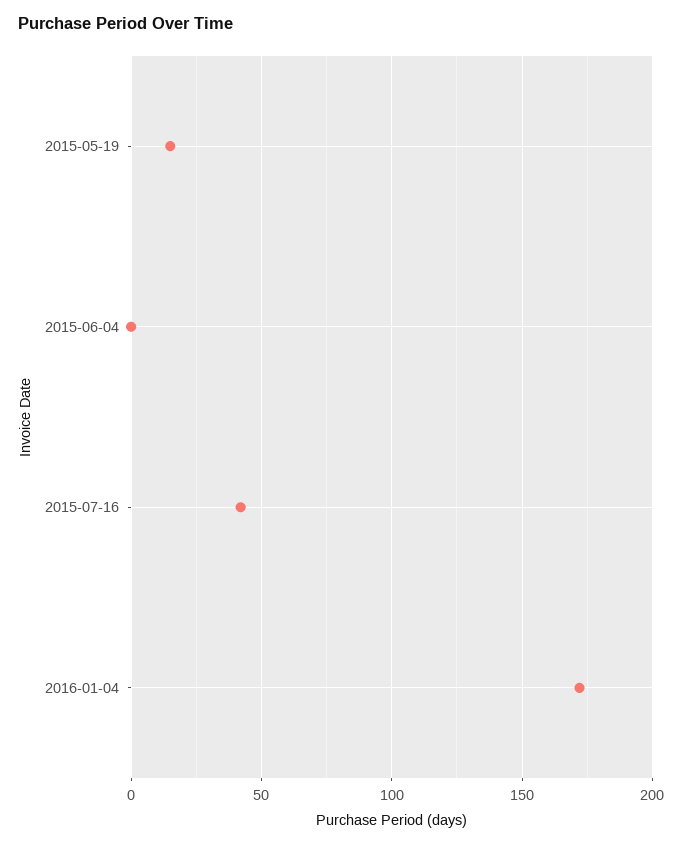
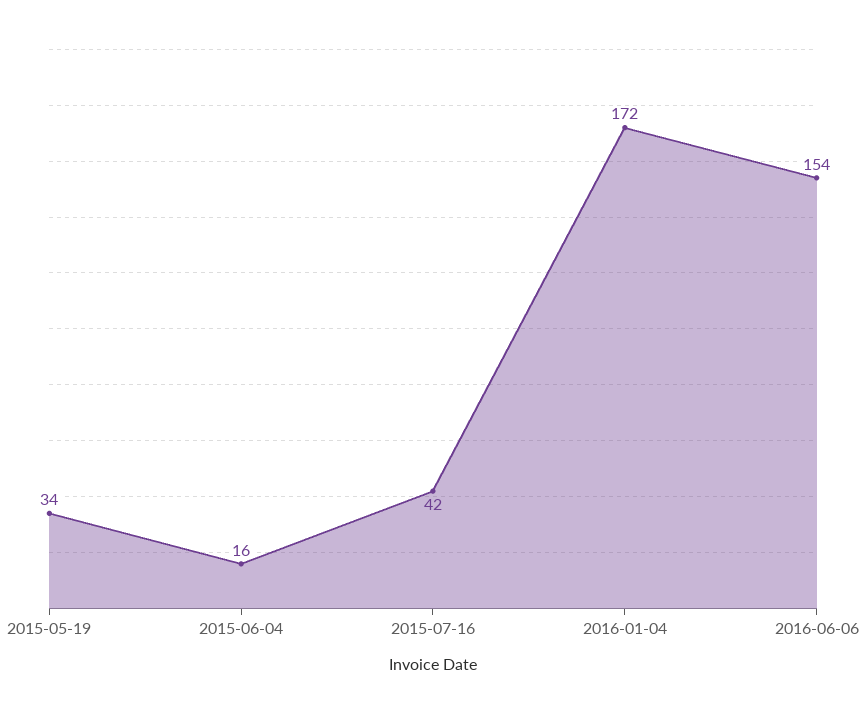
2015-05-19: 15 -> 34
2015-06-04: 0 -> 16
2016-06-06: none -> 154

